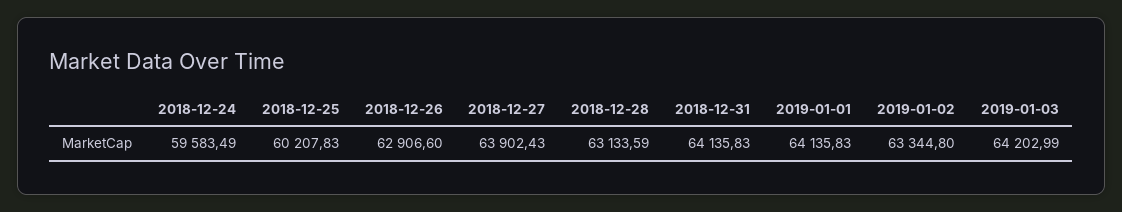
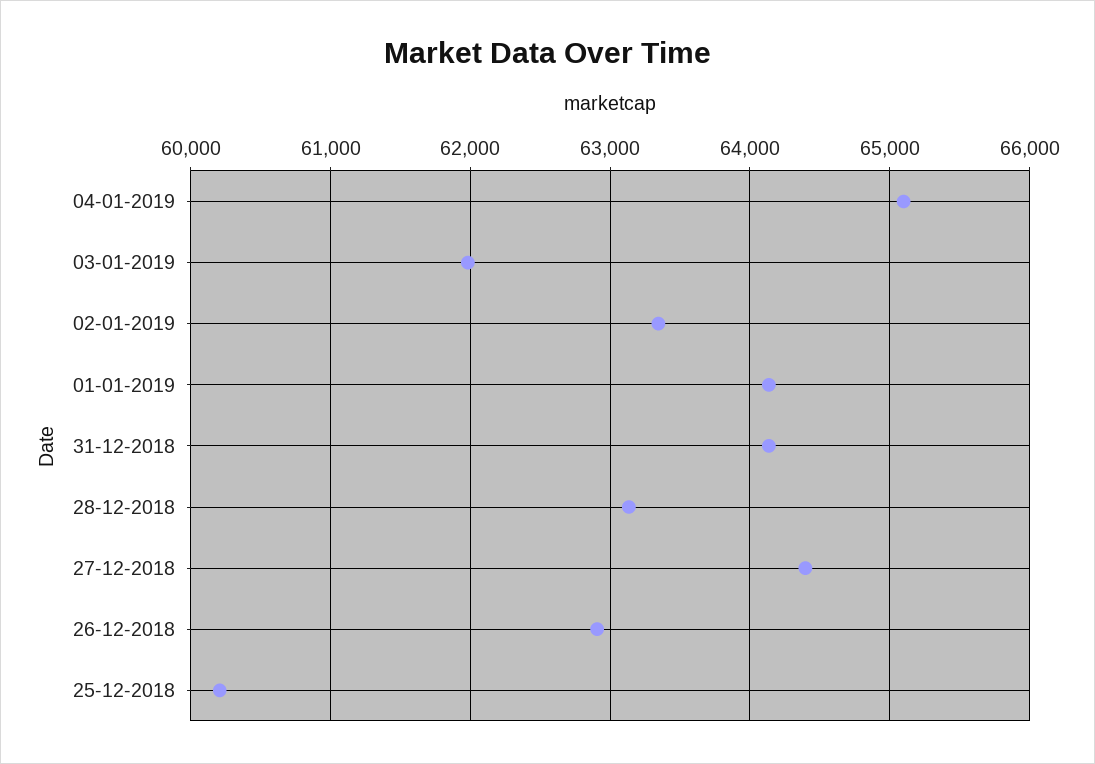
2018-12-24: 59583.49 -> none
2018-12-27: 63902.43 -> 64400
2019-01-03: 64202.99 -> 62000
04-01-2019: none -> 65100

